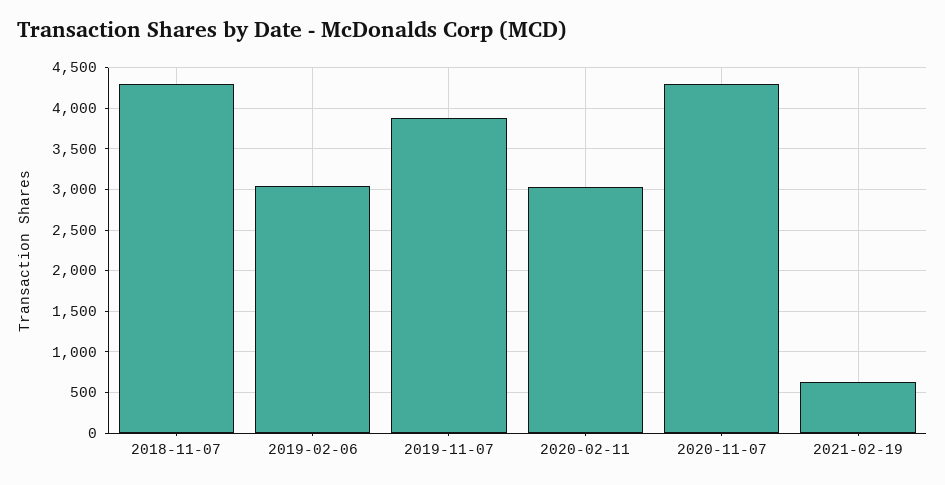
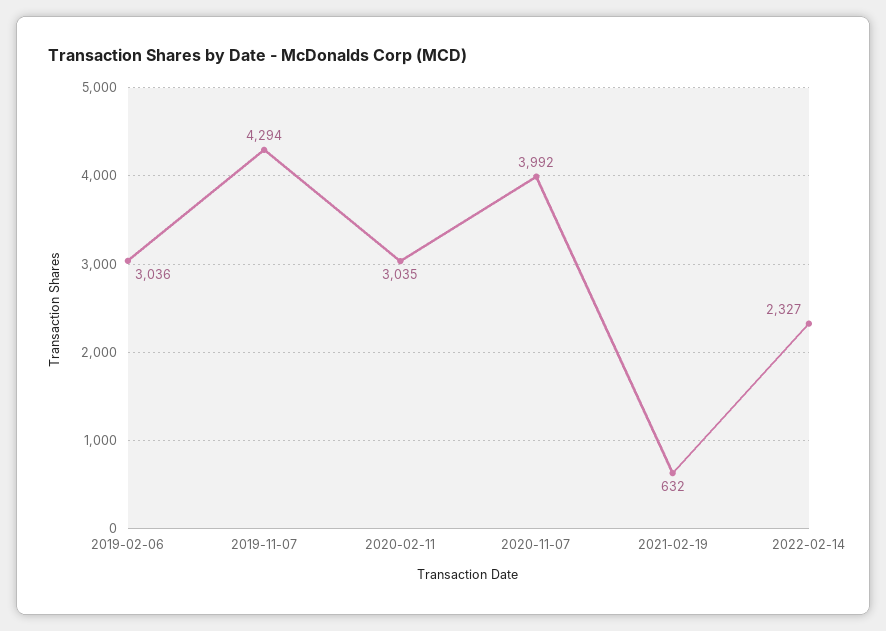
2018-11-07: 4300 -> none
2019-11-07: 3900 -> 4294
2020-11-07: 4300 -> 3992
2022-02-14: none -> 2327

